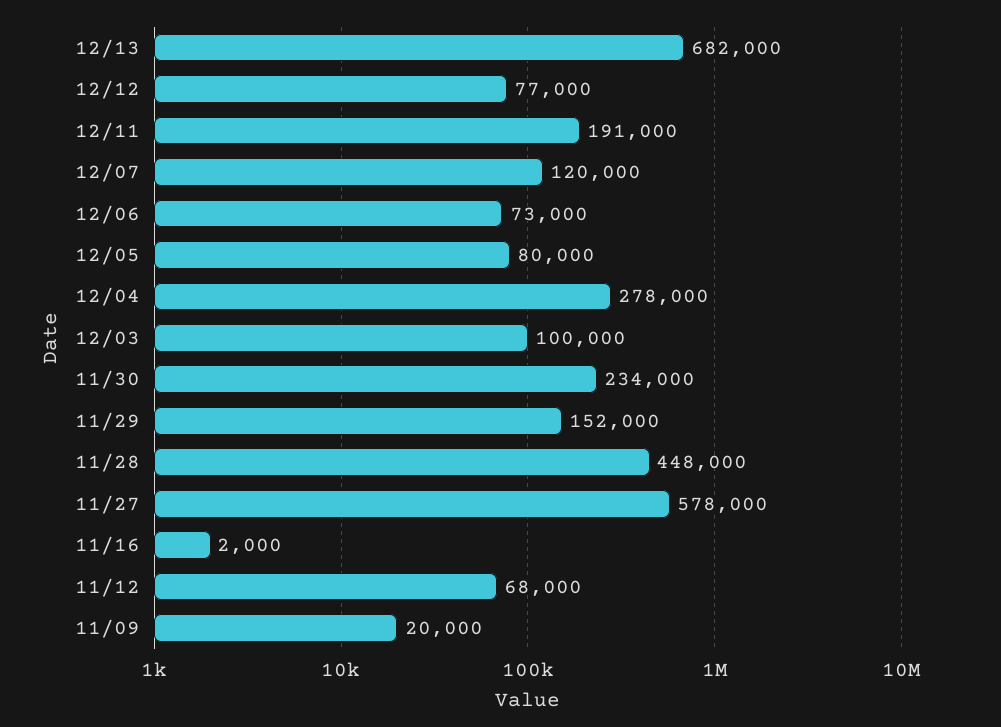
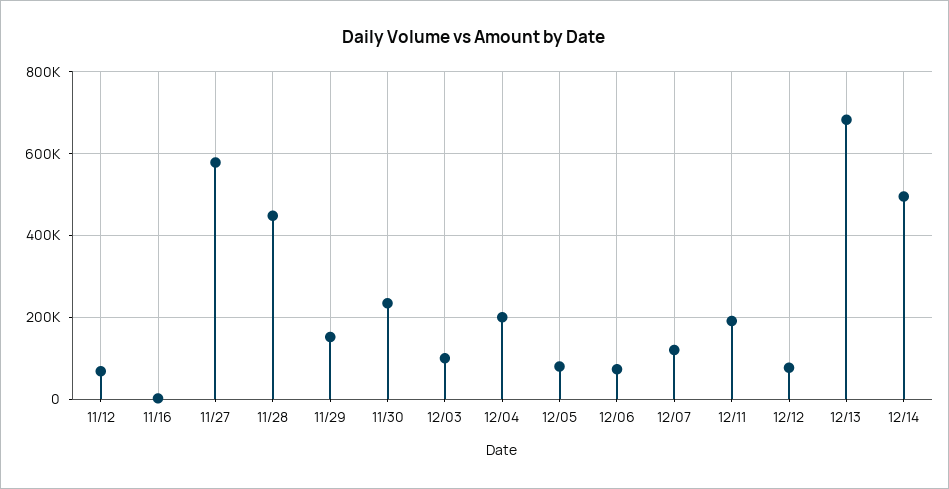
12/04: 278000 -> 200000
11/09: 20000 -> none
12/14: none -> 500000

